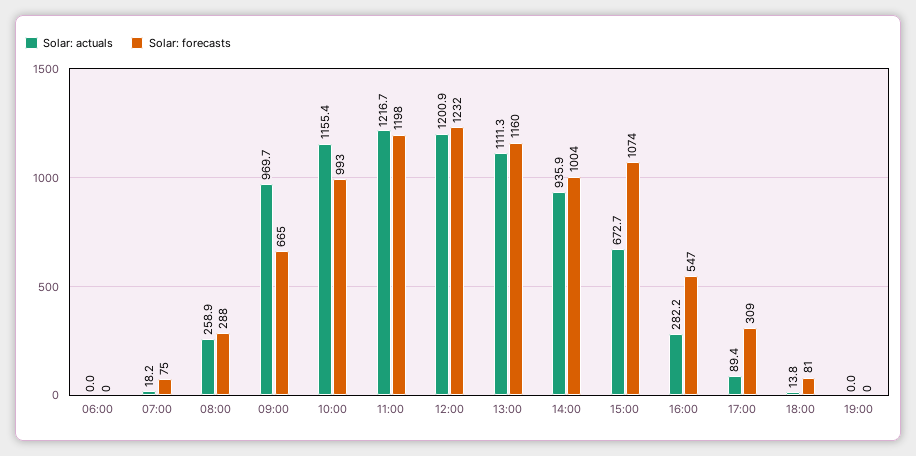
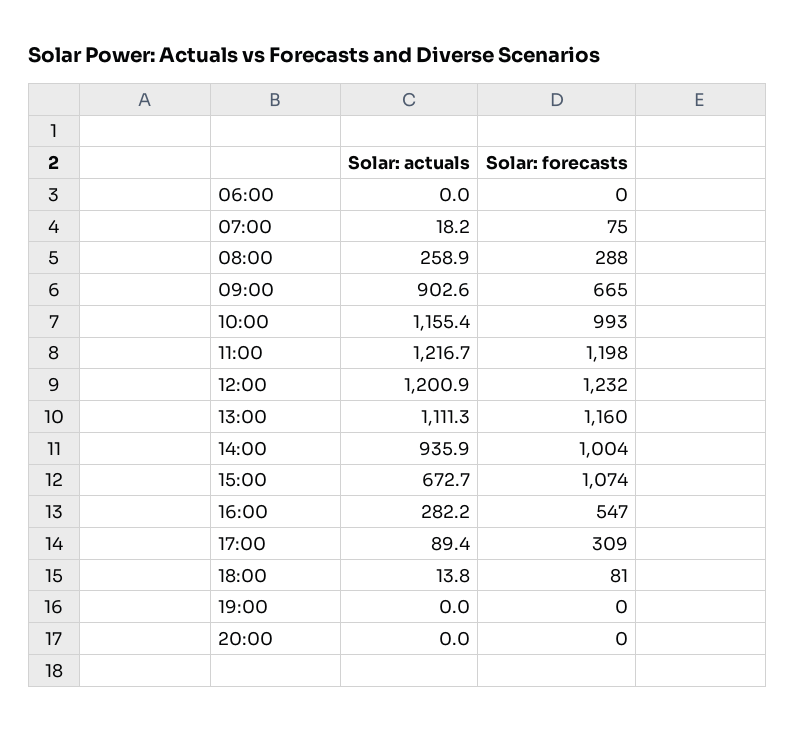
Solar: actuals, 09:00: 969.7 -> 902.6
Solar: actuals, 20:00: none -> 0
Solar: forecasts, 20:00: none -> 0

